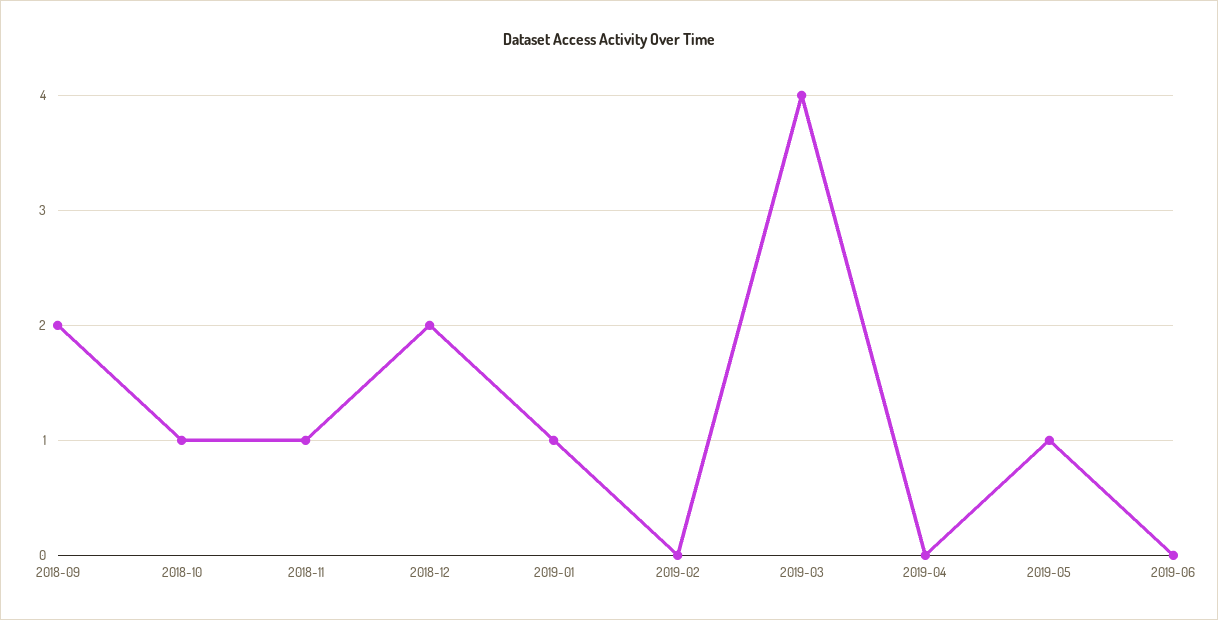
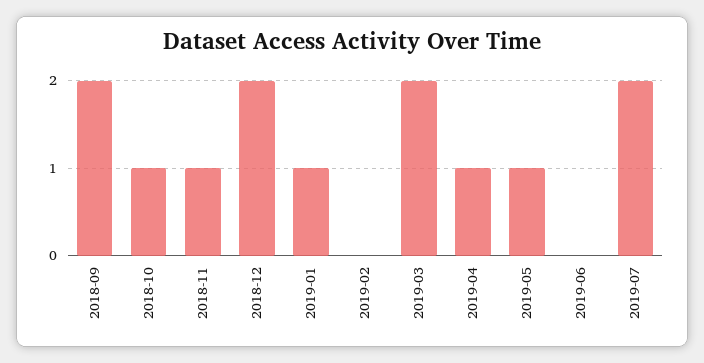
2019-03: 4 -> 2
2019-04: 0 -> 1
2019-07: none -> 2

